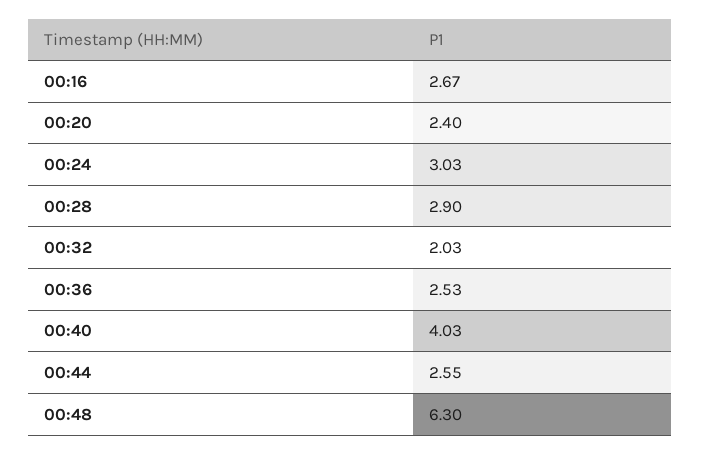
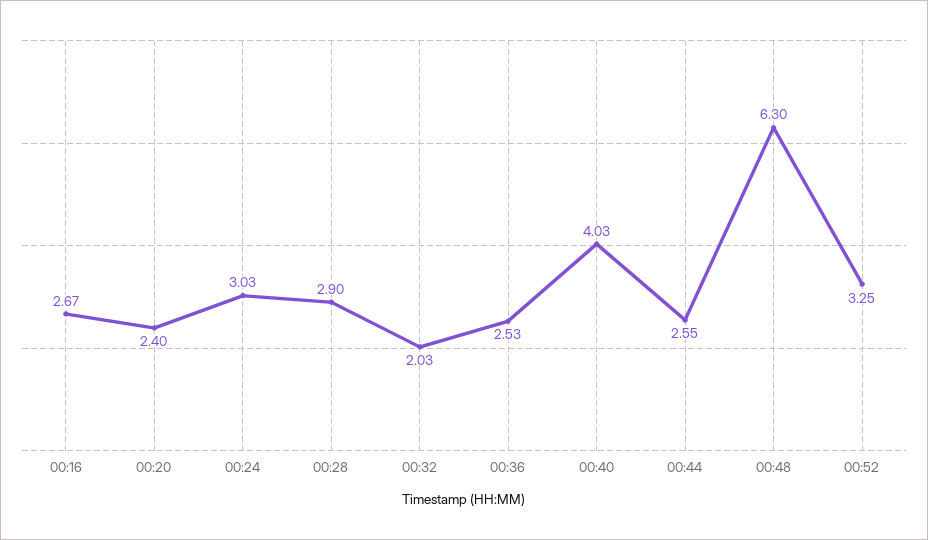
00:52: none -> 3.25

